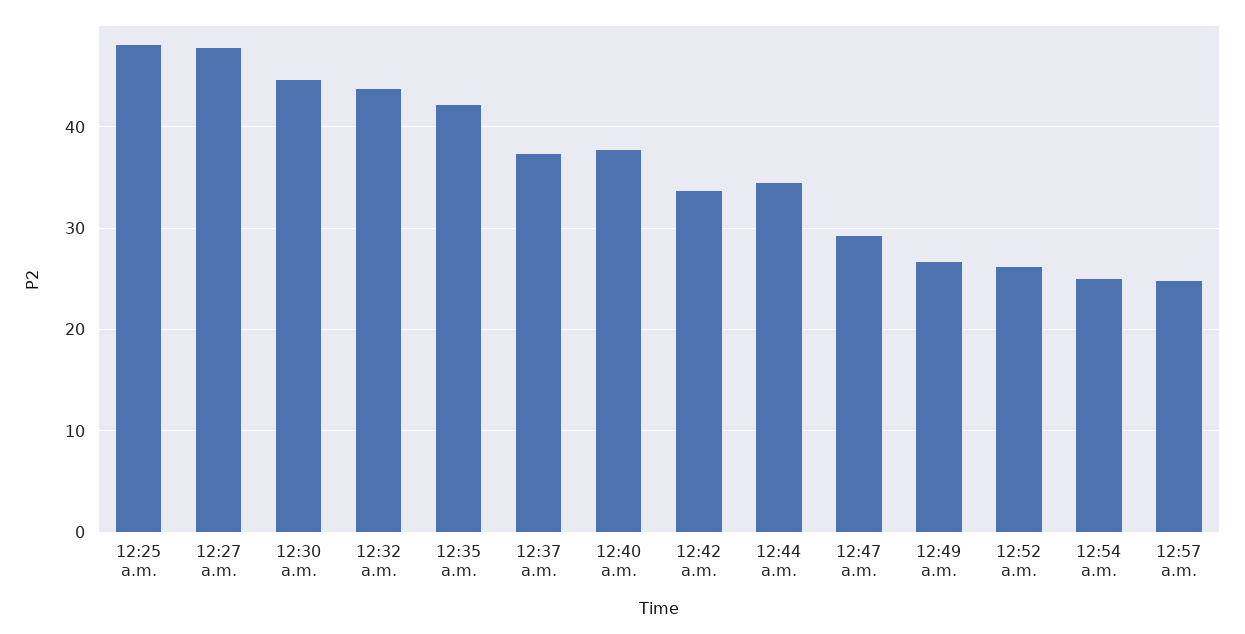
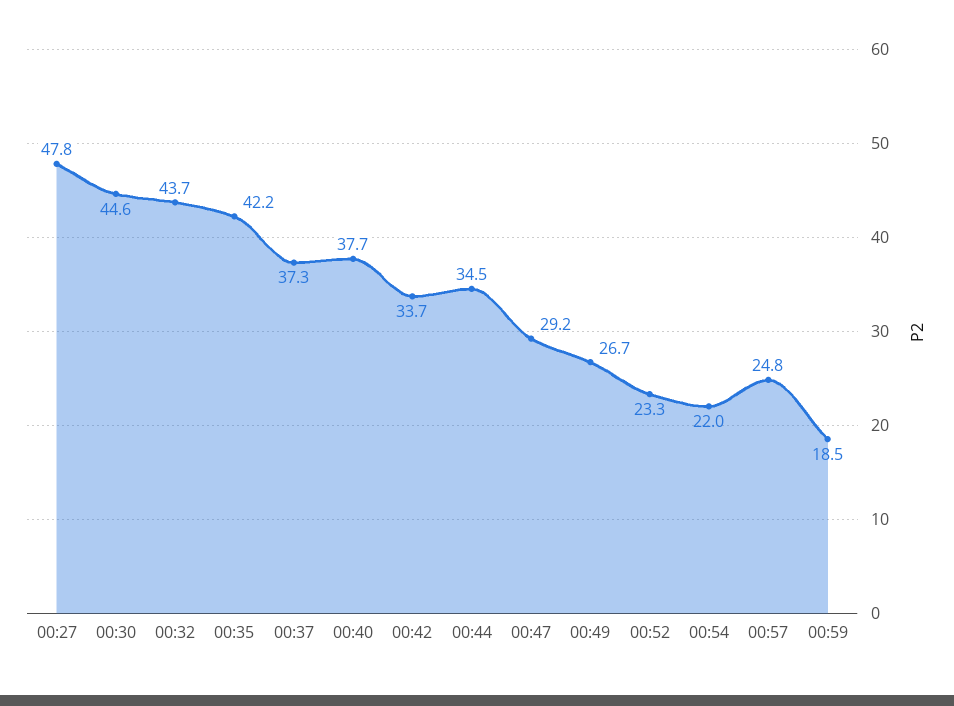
12:25 a.m.: 48 -> none
12:52 a.m.: 26 -> 23.3
12:54 a.m.: 25 -> 22
00:59: none -> 18.5

